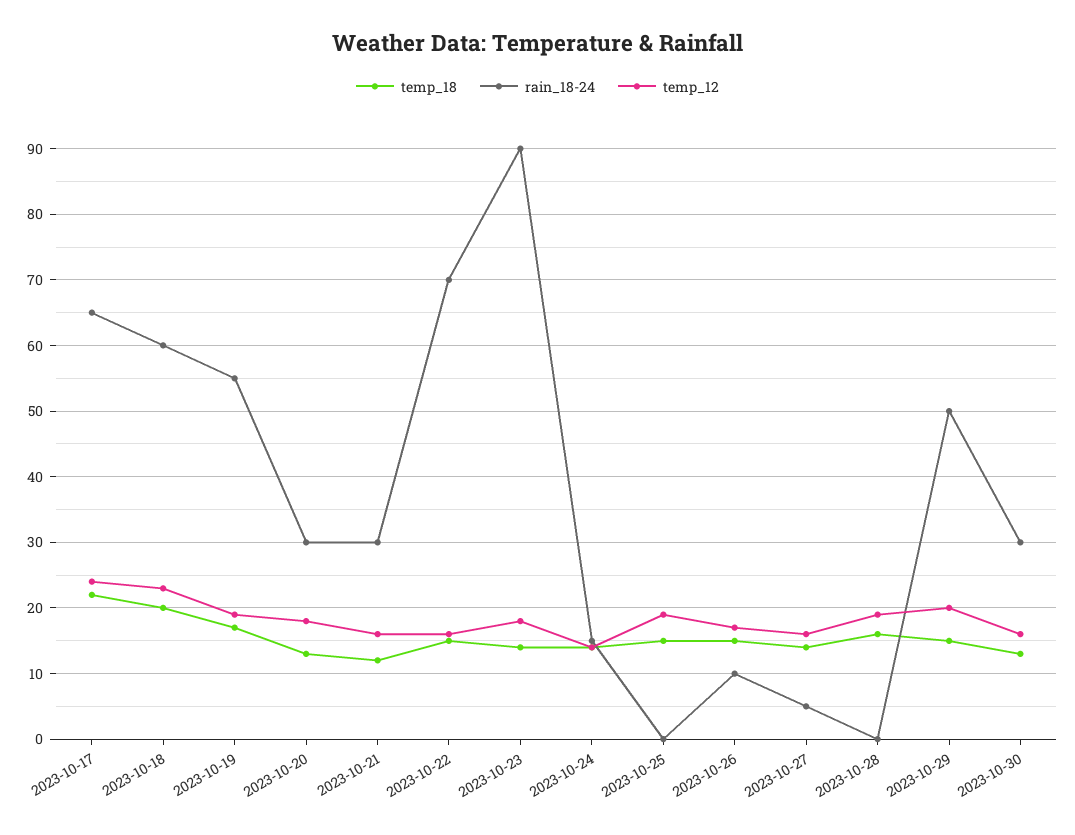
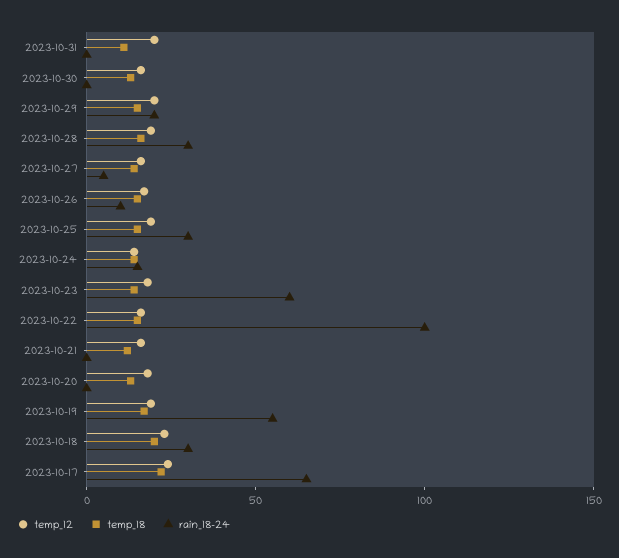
rain_18-24, 2023-10-18: 60 -> 30
rain_18-24, 2023-10-20: 30 -> 0
rain_18-24, 2023-10-21: 30 -> 0
rain_18-24, 2023-10-22: 70 -> 100
rain_18-24, 2023-10-23: 90 -> 60
rain_18-24, 2023-10-25: 0 -> 30
rain_18-24, 2023-10-28: 0 -> 30
rain_18-24, 2023-10-29: 50 -> 20
rain_18-24, 2023-10-30: 30 -> 0
temp_12, 2023-10-31: none -> 20
temp_18, 2023-10-31: none -> 10
rain_18-24, 2023-10-31: none -> 0

